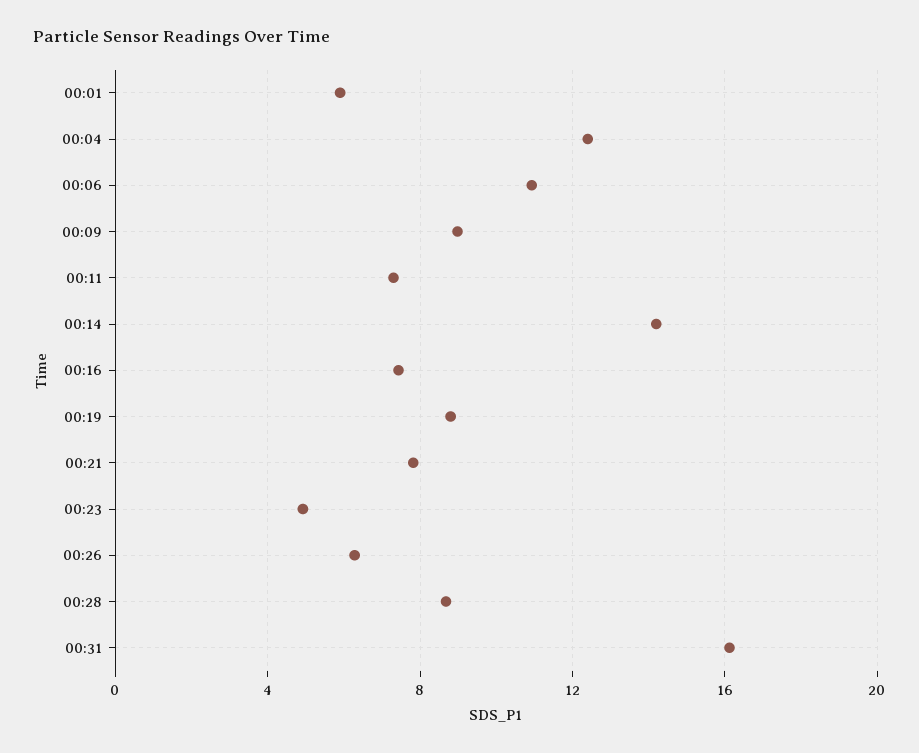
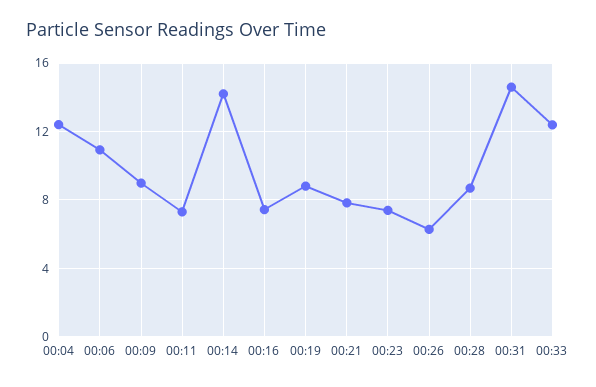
00:01: 6 -> none
00:23: 5 -> 7.5
00:31: 16 -> 14.5
00:33: none -> 12.5

